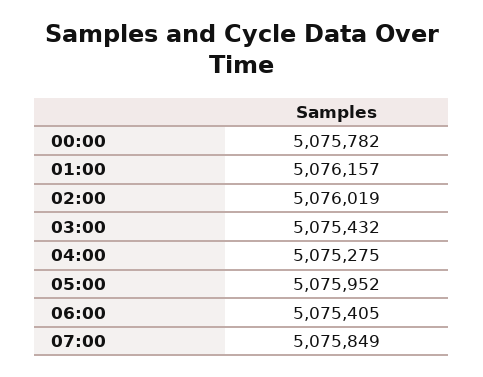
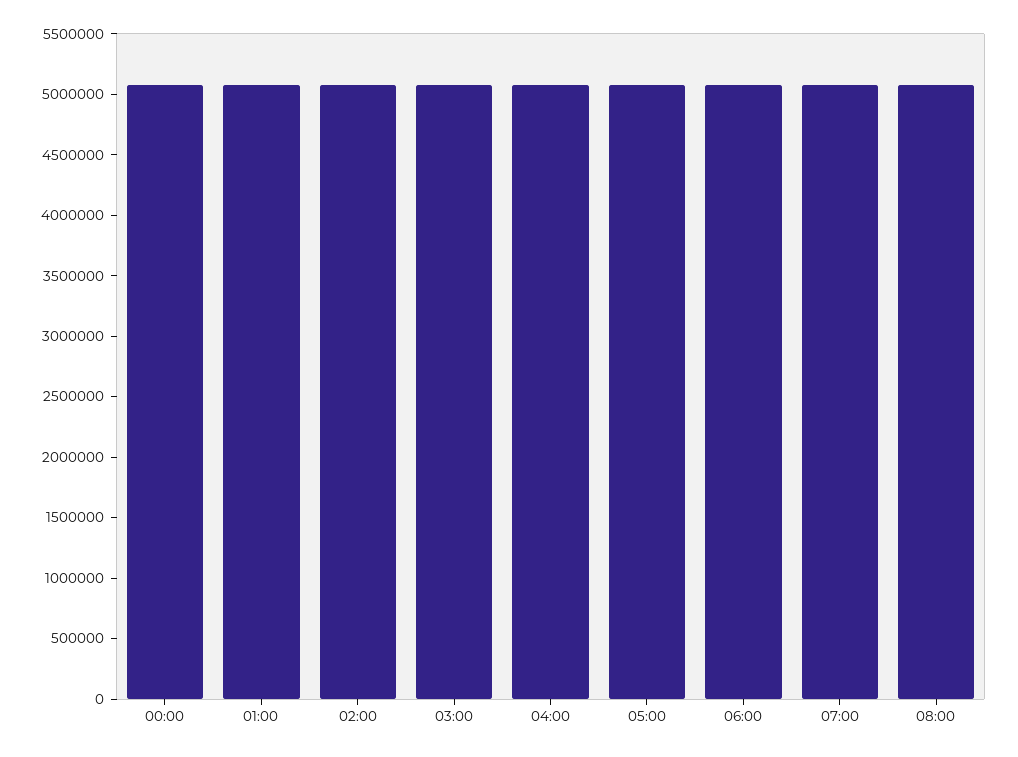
08:00: none -> 5100000

